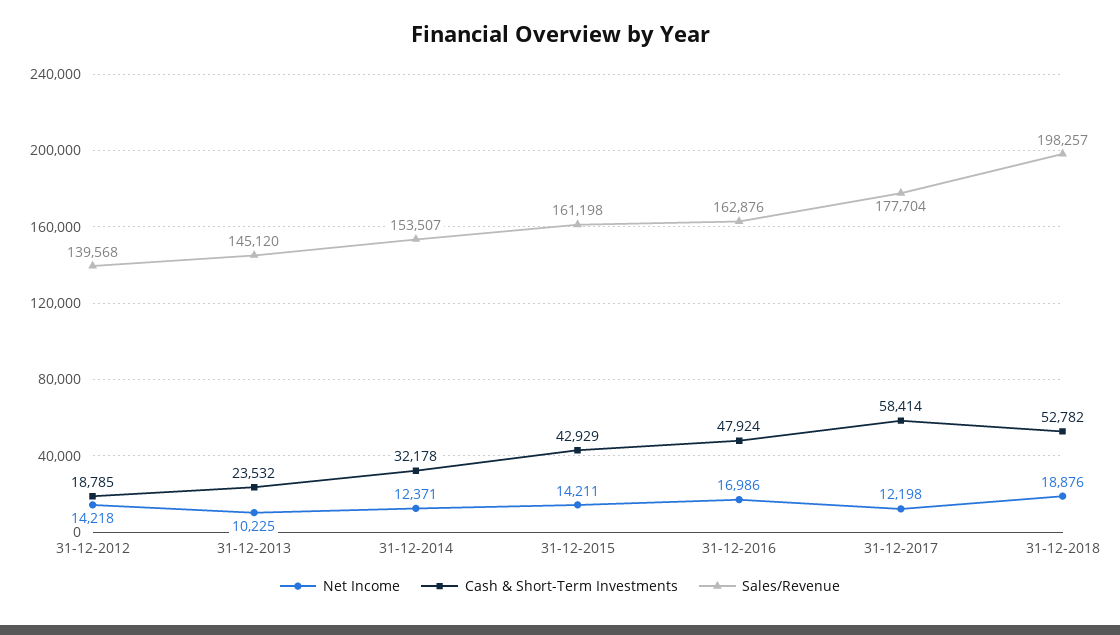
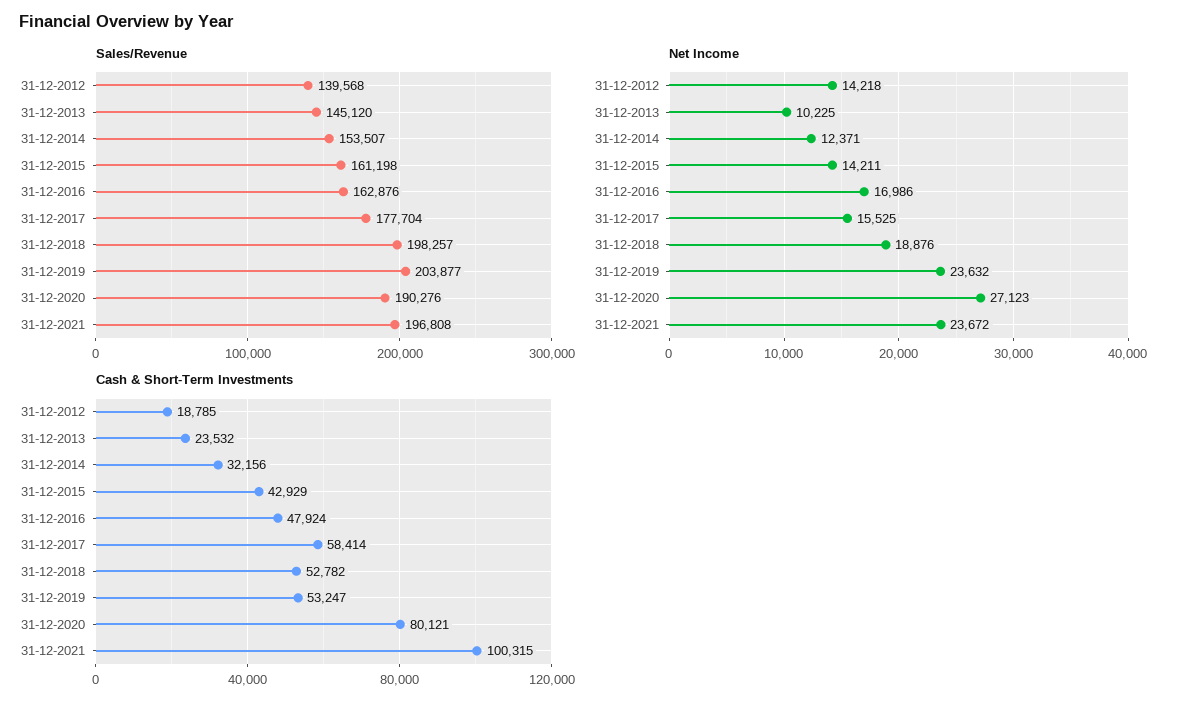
Cash & Short-Term Investments, 31-12-2014: 32178 -> 32156
Net Income, 31-12-2017: 12198 -> 15525
Sales/Revenue, 31-12-2019: none -> 203877
Sales/Revenue, 31-12-2020: none -> 190276
Sales/Revenue, 31-12-2021: none -> 196808
Net Income, 31-12-2019: none -> 23632
Net Income, 31-12-2020: none -> 27123
Net Income, 31-12-2021: none -> 23672
Cash & Short-Term Investments, 31-12-2019: none -> 53247
Cash & Short-Term Investments, 31-12-2020: none -> 80121
Cash & Short-Term Investments, 31-12-2021: none -> 100315

